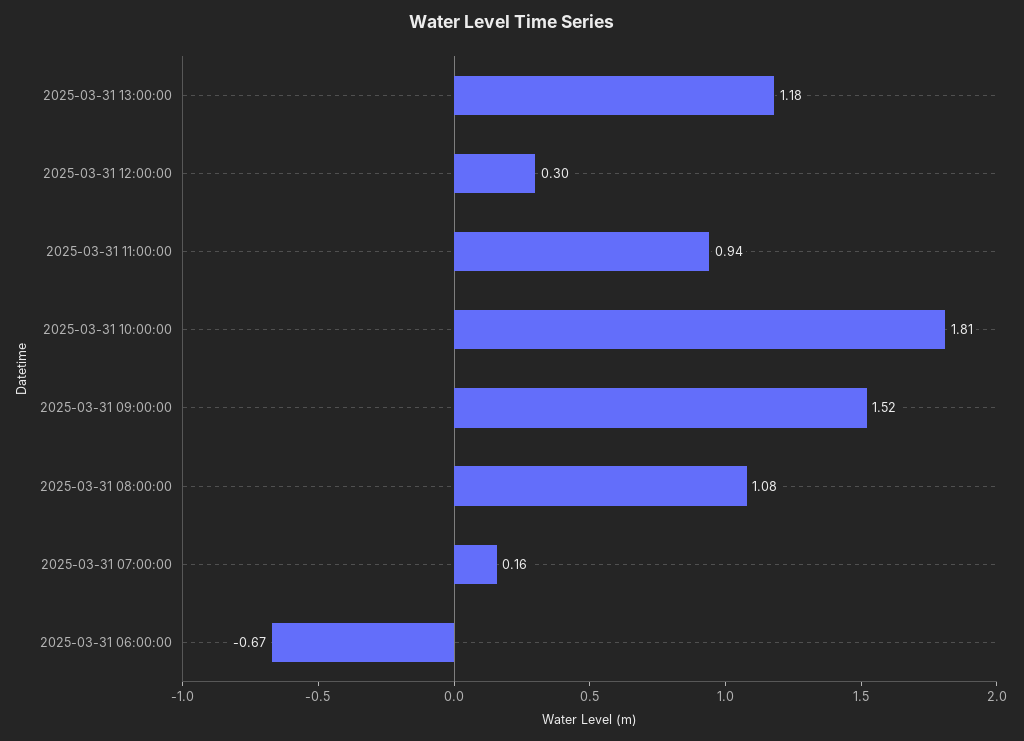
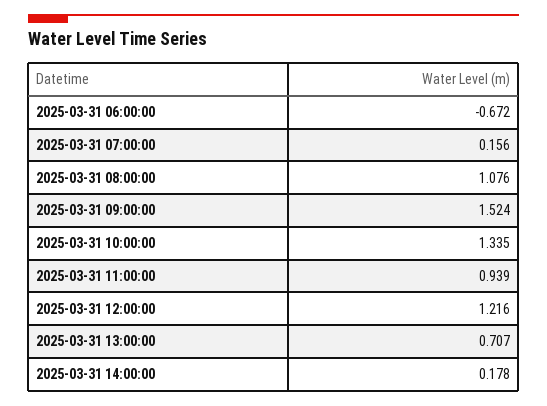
2025-03-31 13:00:00: 1.18 -> 0.707
2025-03-31 12:00:00: 0.3 -> 1.216
2025-03-31 10:00:00: 1.81 -> 1.335
2025-03-31 14:00:00: none -> 0.178

